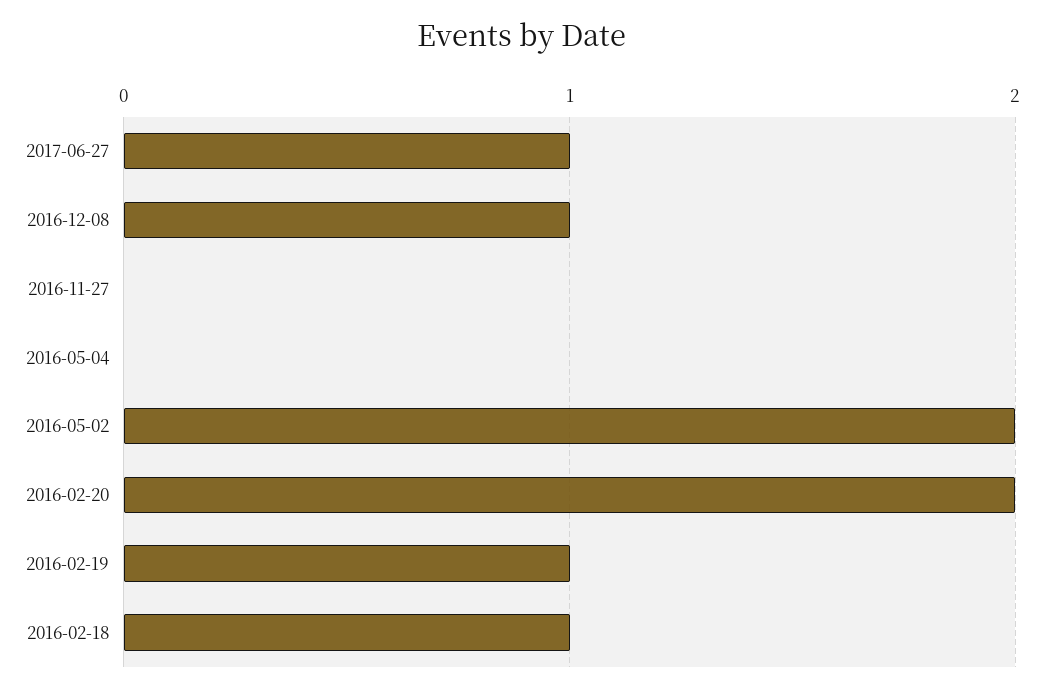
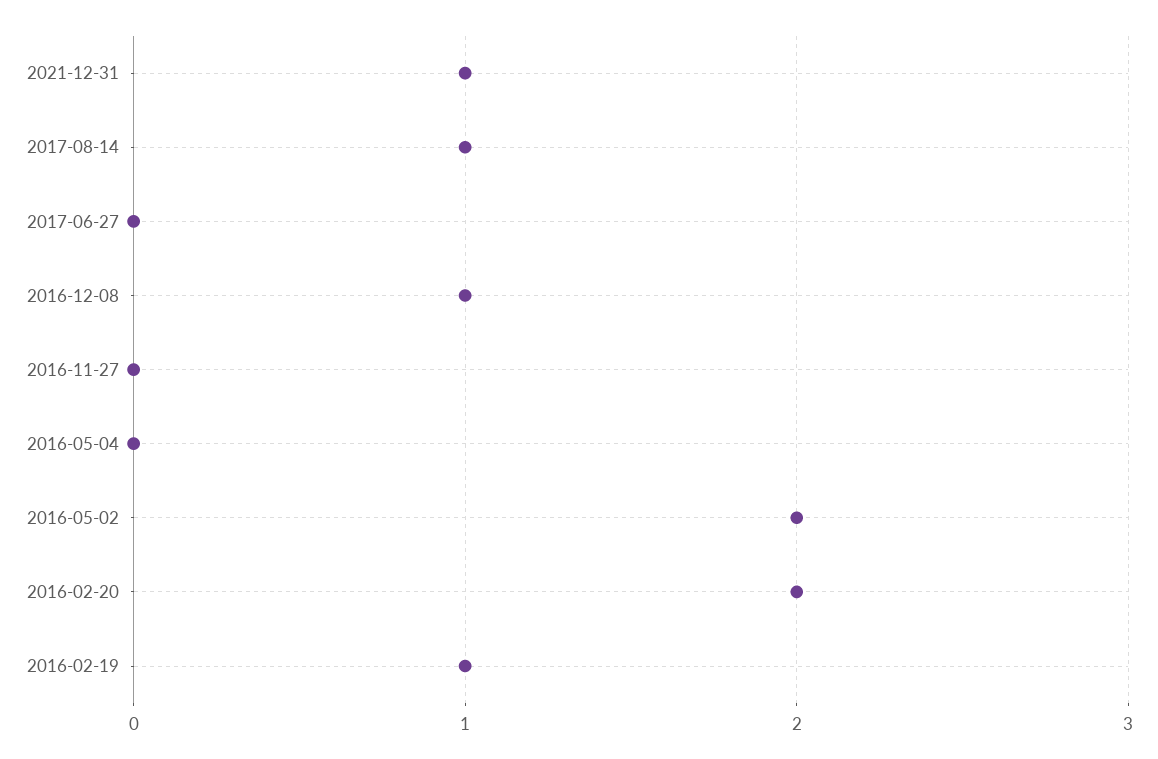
2017-06-27: 1 -> 0
2016-02-18: 1 -> none
2021-12-31: none -> 1
2017-08-14: none -> 1

